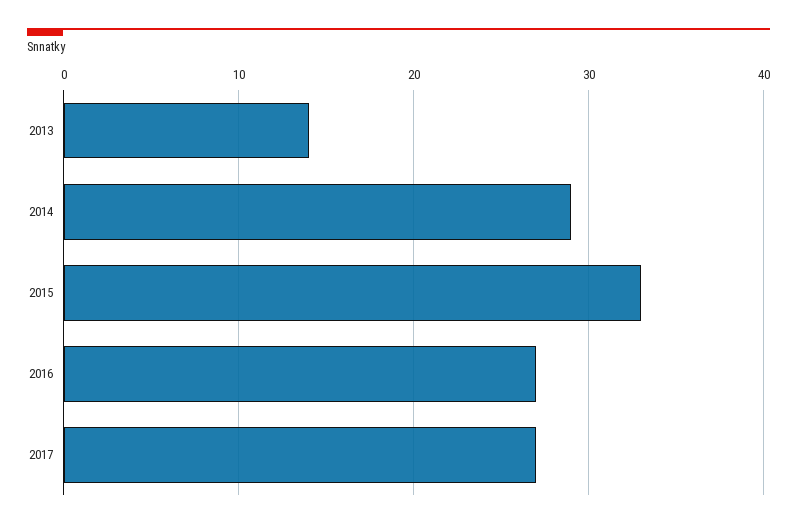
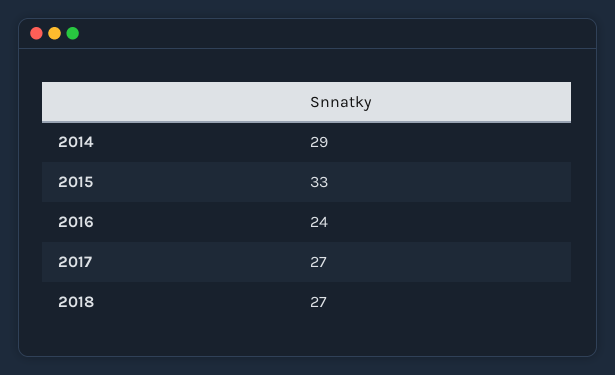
2013: 14 -> none
2016: 27 -> 24
2018: none -> 27

